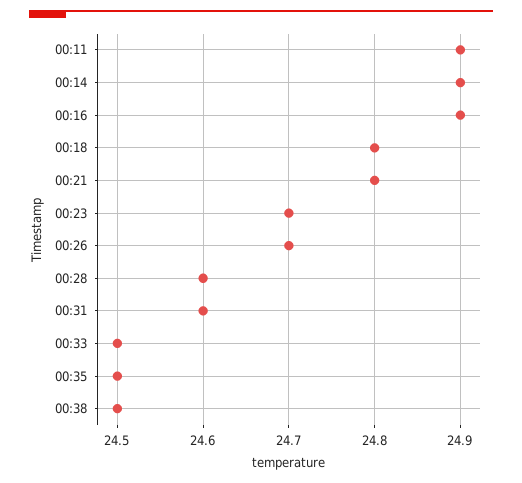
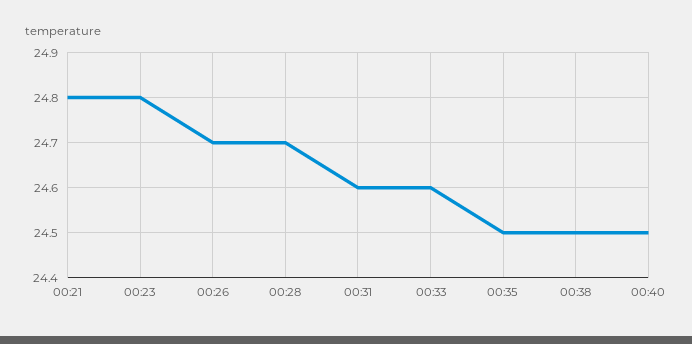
00:11: 24.9 -> none
00:14: 24.9 -> none
00:16: 24.9 -> none
00:18: 24.8 -> none
00:23: 24.7 -> 24.8
00:28: 24.6 -> 24.7
00:33: 24.5 -> 24.6
00:40: none -> 24.5

